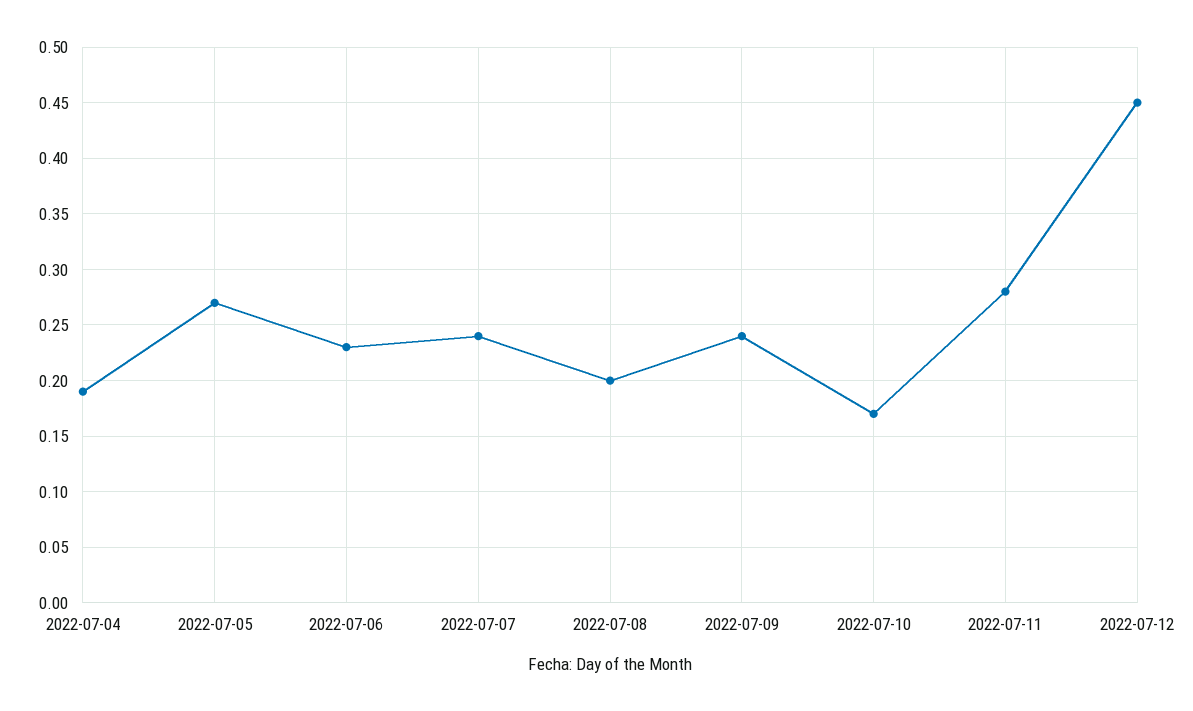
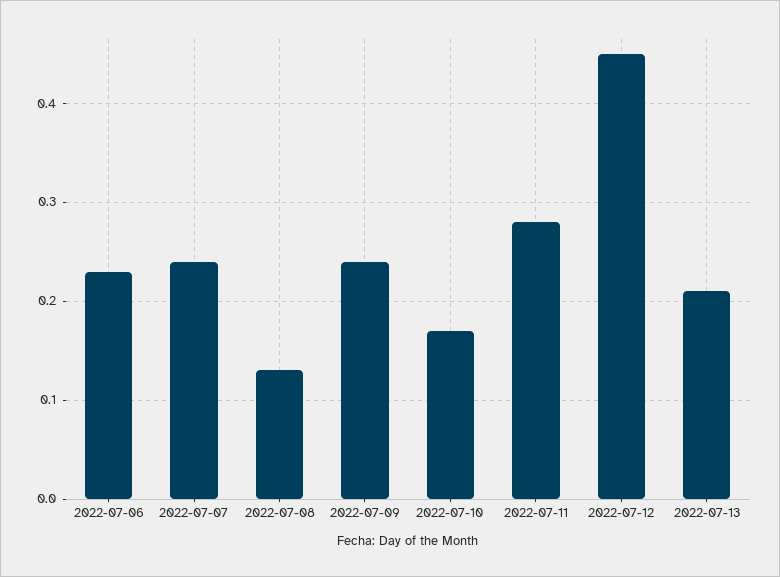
2022-07-04: 0.19 -> none
2022-07-05: 0.27 -> none
2022-07-08: 0.2 -> 0.13
2022-07-13: none -> 0.21

